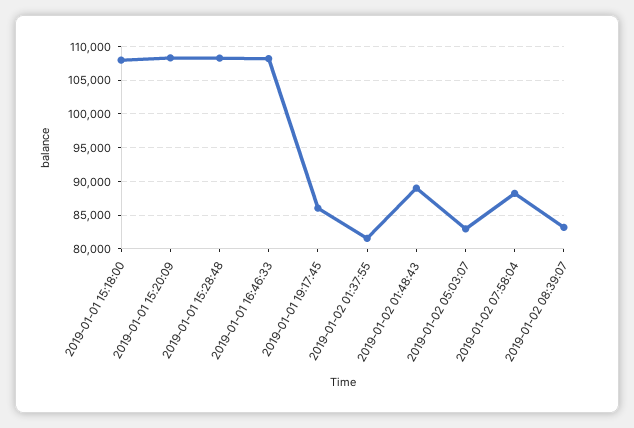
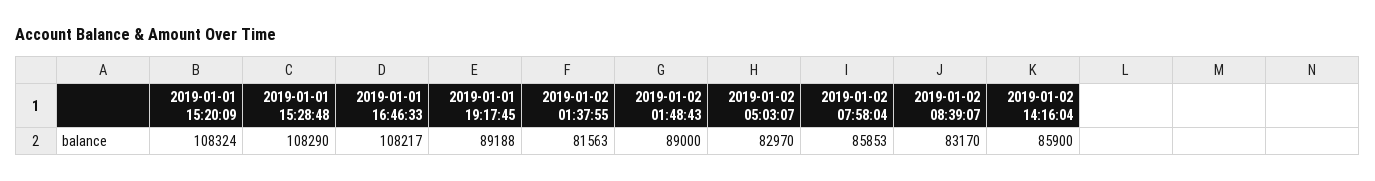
2019-01-01 15:18:00: 108000 -> none
2019-01-01 19:17:45: 86000 -> 89188
2019-01-02 07:58:04: 88000 -> 85853
2019-01-02 14:16:04: none -> 85900

